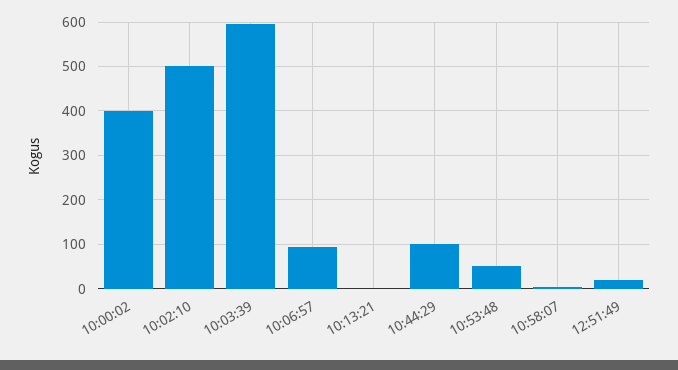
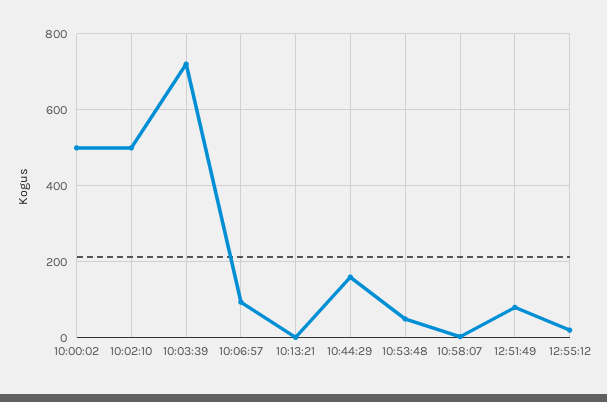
10:00:02: 400 -> 500
10:03:39: 600 -> 720
10:44:29: 100 -> 160
12:51:49: 20 -> 80
12:55:12: none -> 20

